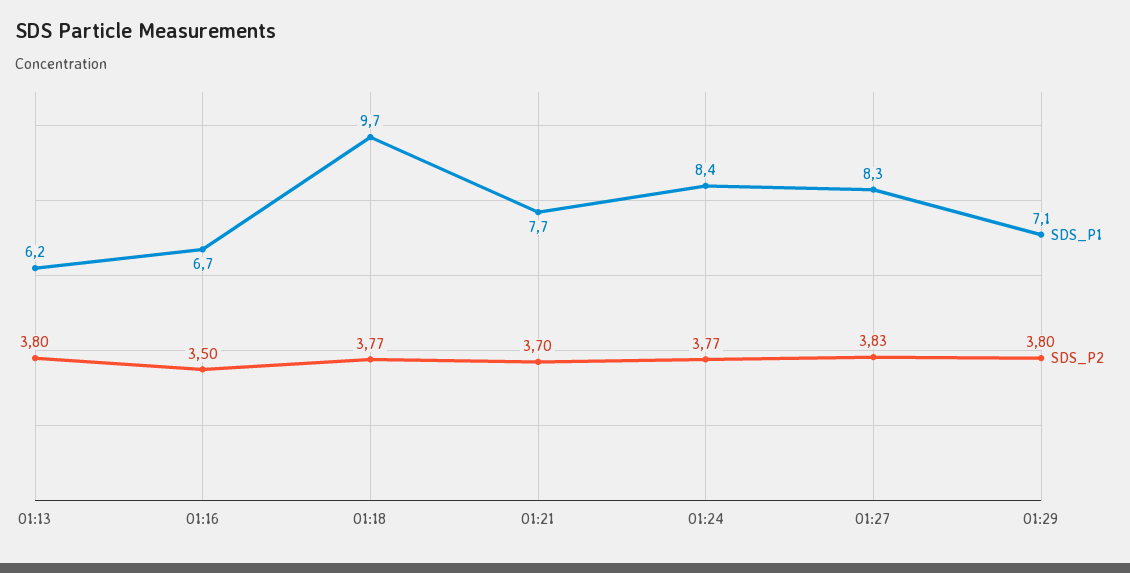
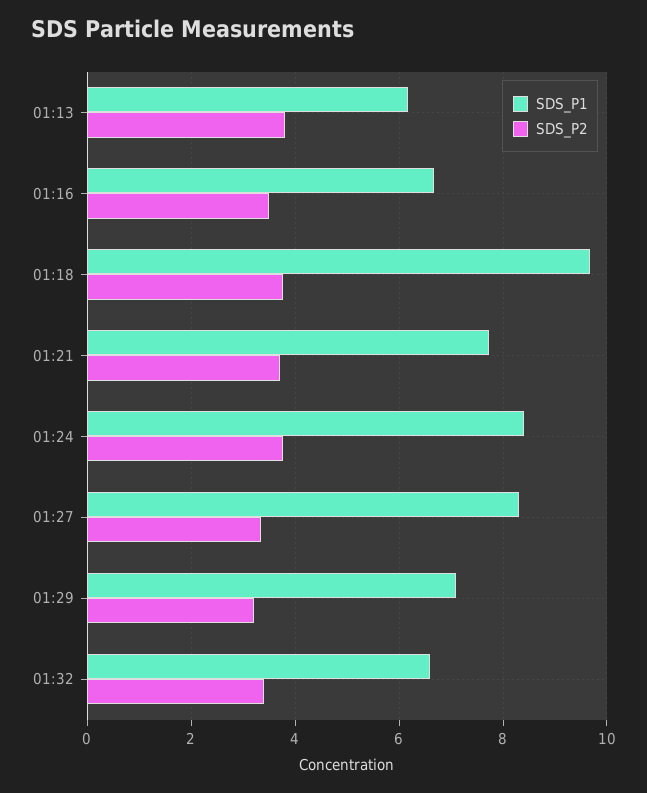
SDS_P2, 01:27: 3.83 -> 3.4
SDS_P2, 01:29: 3.8 -> 3.2
SDS_P1, 01:32: none -> 6.6
SDS_P2, 01:32: none -> 3.4

